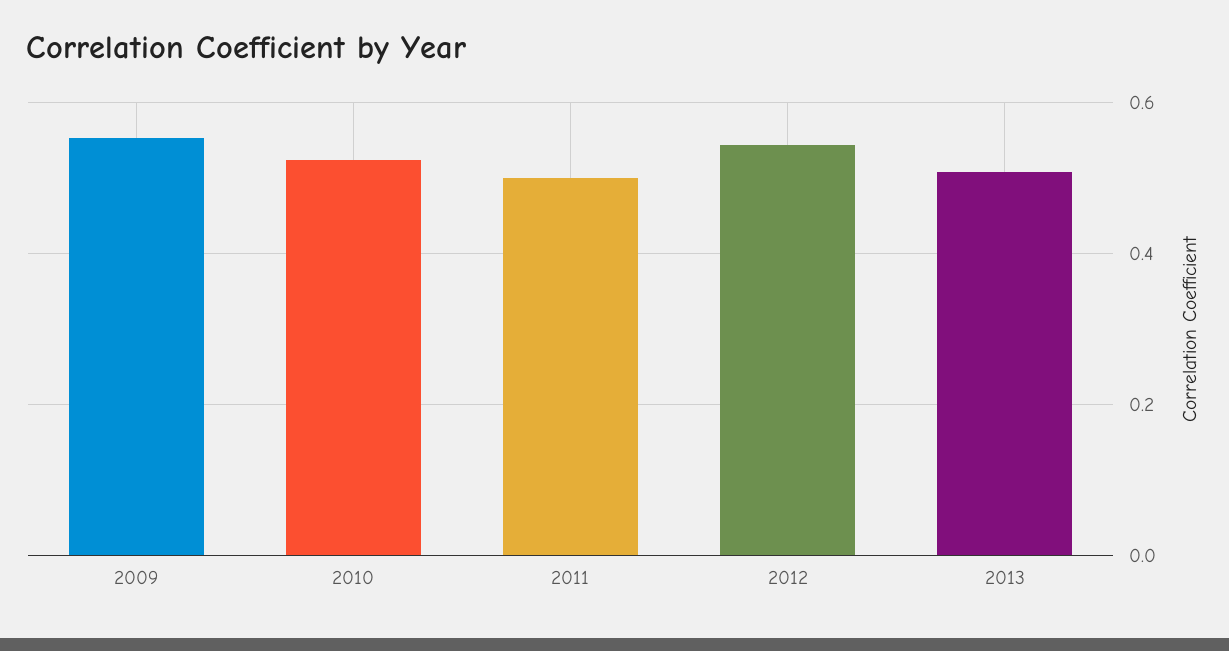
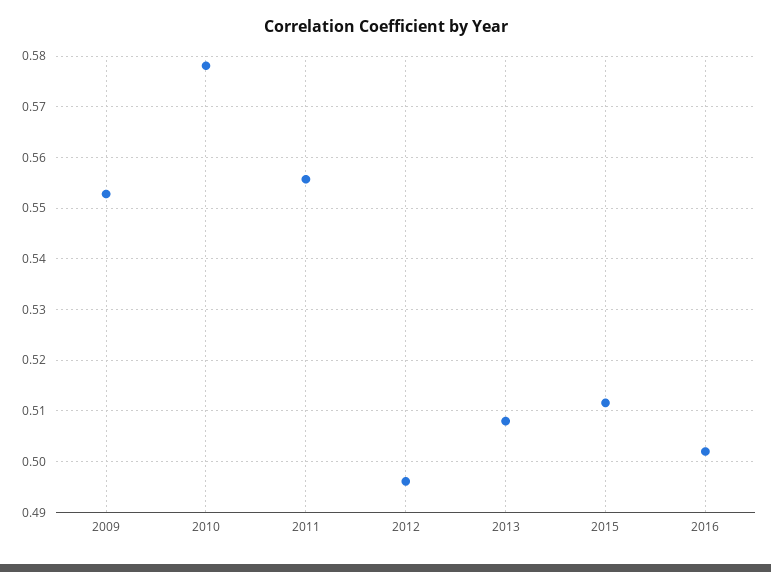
2010: 0.52 -> 0.578
2011: 0.5 -> 0.556
2012: 0.54 -> 0.496
2015: none -> 0.512
2016: none -> 0.502

